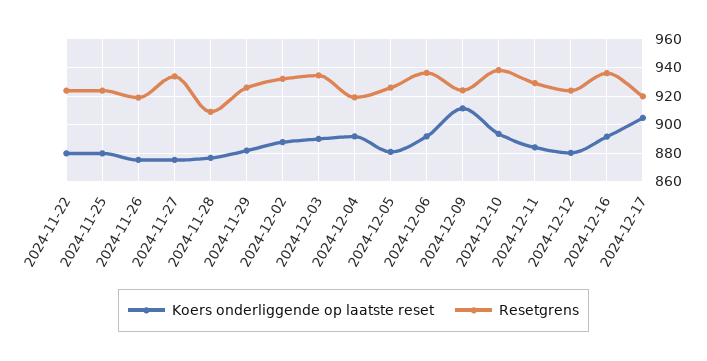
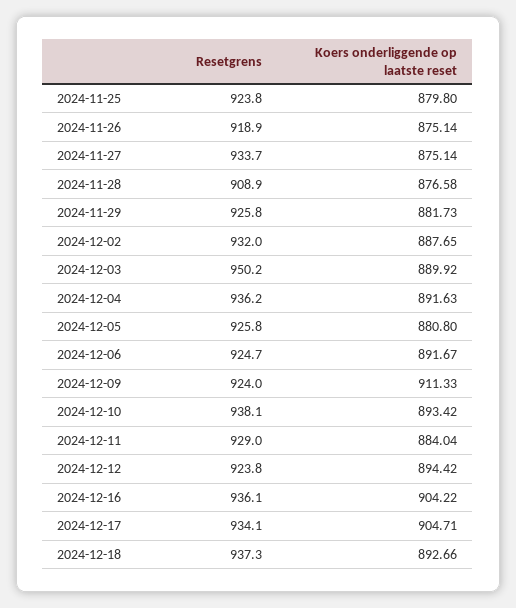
Koers onderliggende op laatste reset, 2024-11-22: 880 -> none
Resetgrens, 2024-11-22: 925 -> none
Resetgrens, 2024-12-03: 935 -> 950.2
Resetgrens, 2024-12-04: 920 -> 936.2
Resetgrens, 2024-12-06: 935 -> 924.7
Koers onderliggende op laatste reset, 2024-12-12: 880 -> 894.42
Koers onderliggende op laatste reset, 2024-12-16: 890 -> 904.22
Resetgrens, 2024-12-17: 920 -> 934.1
Resetgrens, 2024-12-18: none -> 937.3
Koers onderliggende op laatste reset, 2024-12-18: none -> 892.66

